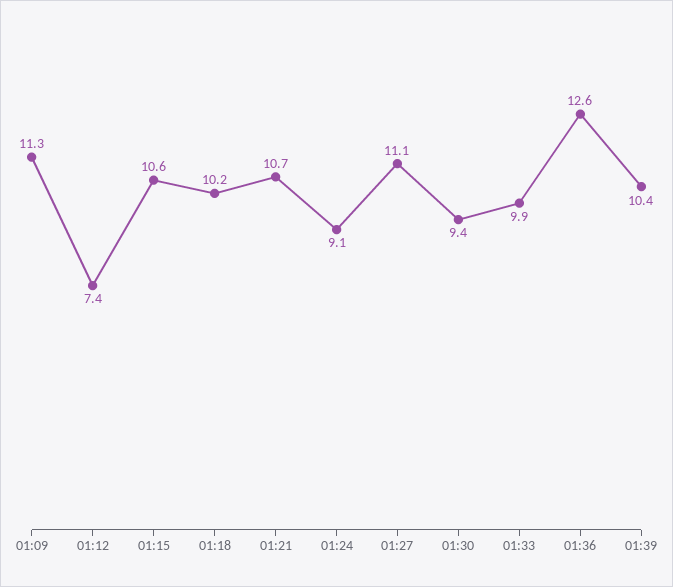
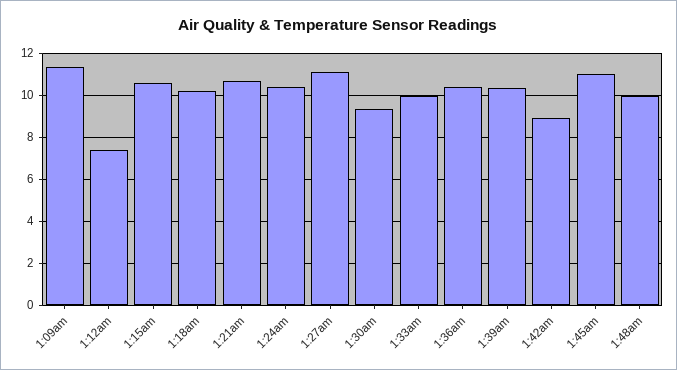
01:24: 9.1 -> 10.5
01:36: 12.6 -> 10.5
1:42am: none -> 9
1:45am: none -> 11
1:48am: none -> 10

